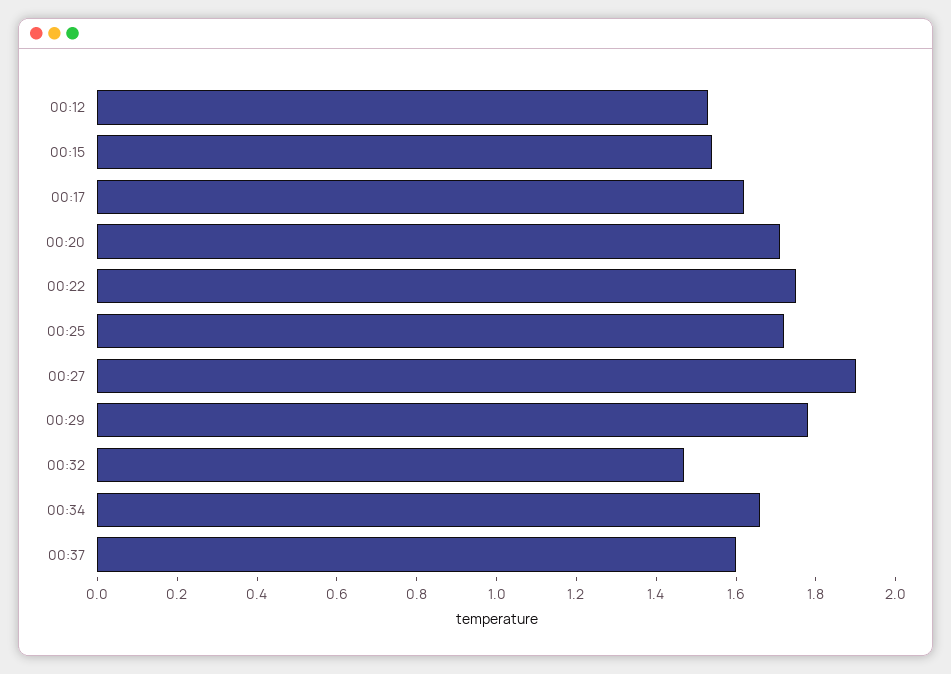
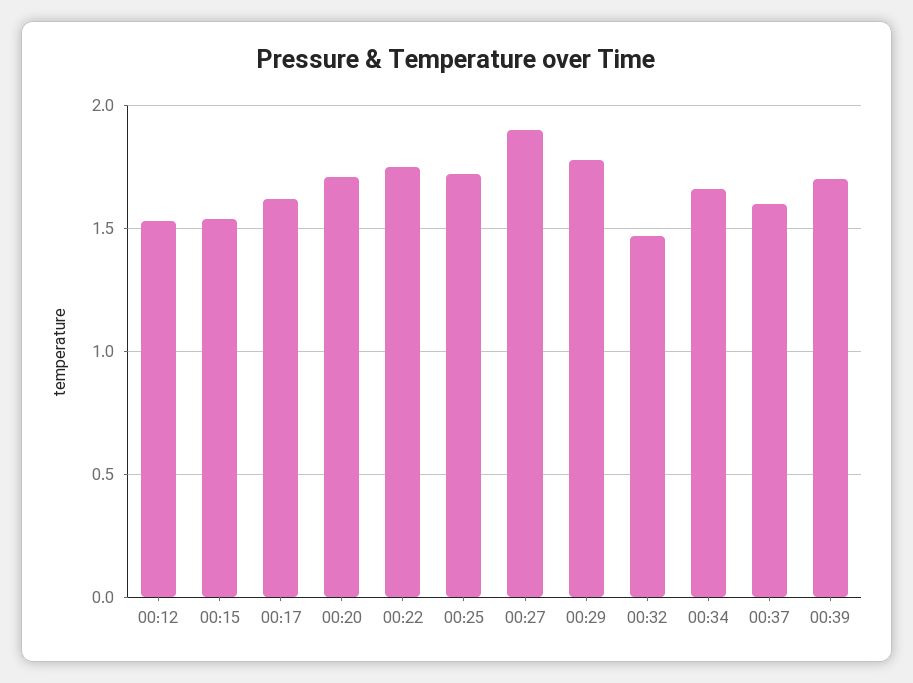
00:39: none -> 1.7

